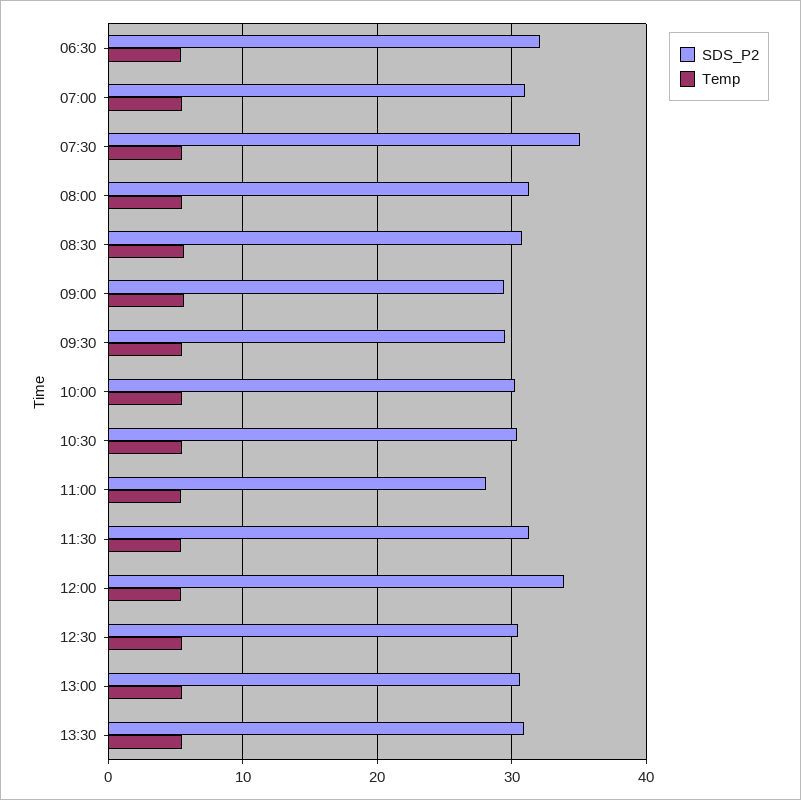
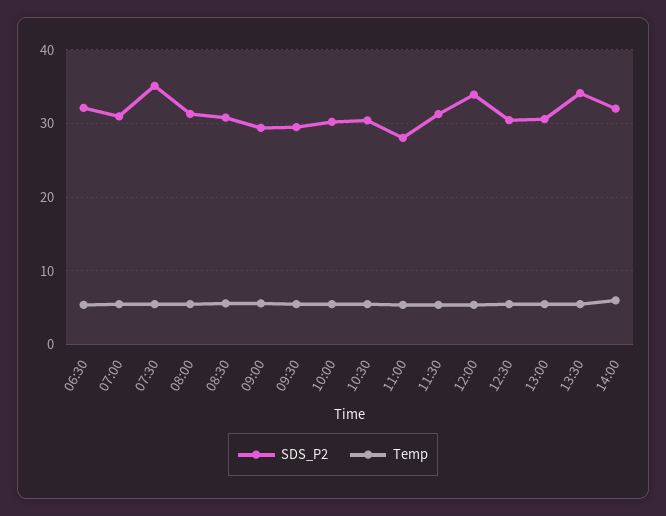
SDS_P2, 13:30: 31 -> 34
SDS_P2, 14:00: none -> 32
Temp, 14:00: none -> 6

